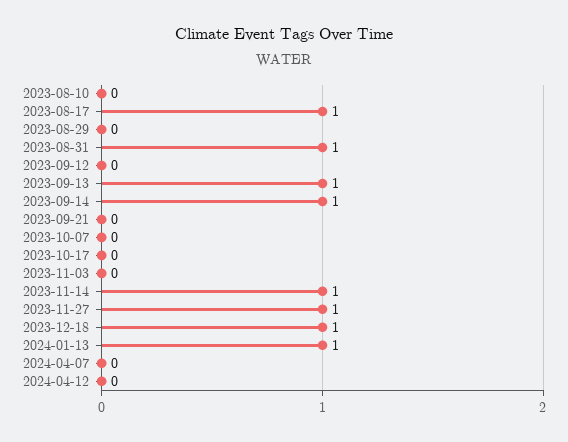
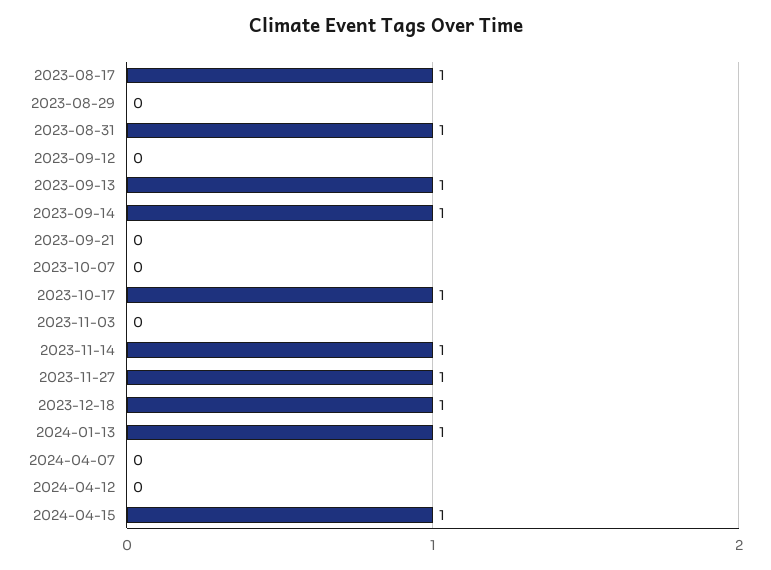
2023-08-10: 0 -> none
2023-10-17: 0 -> 1
2024-04-15: none -> 1

